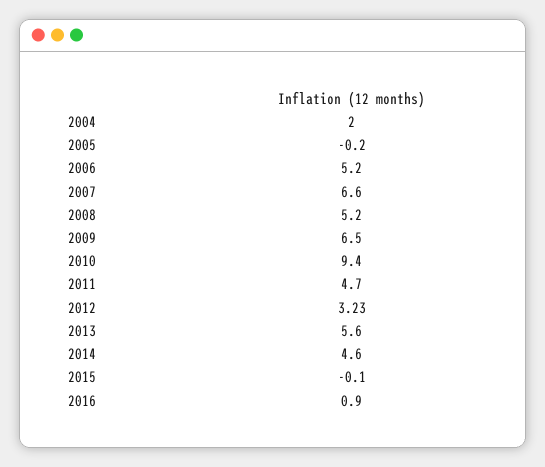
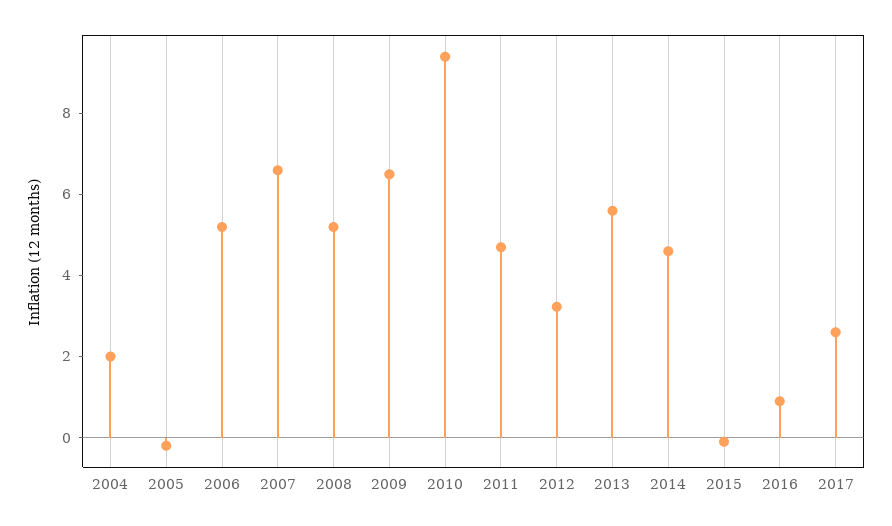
2017: none -> 2.5

